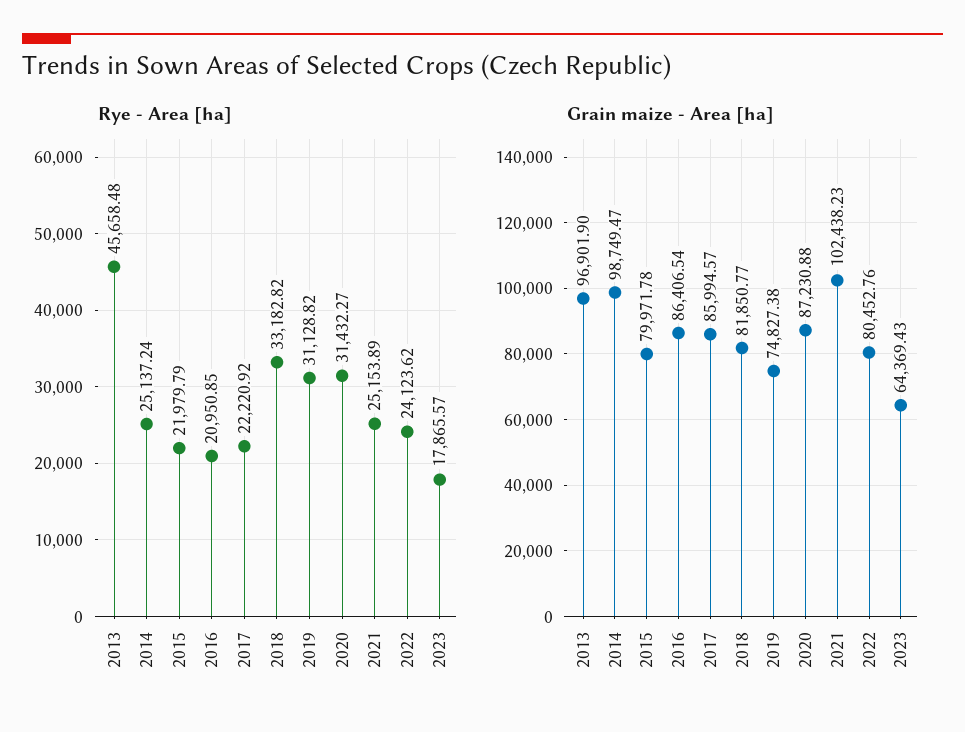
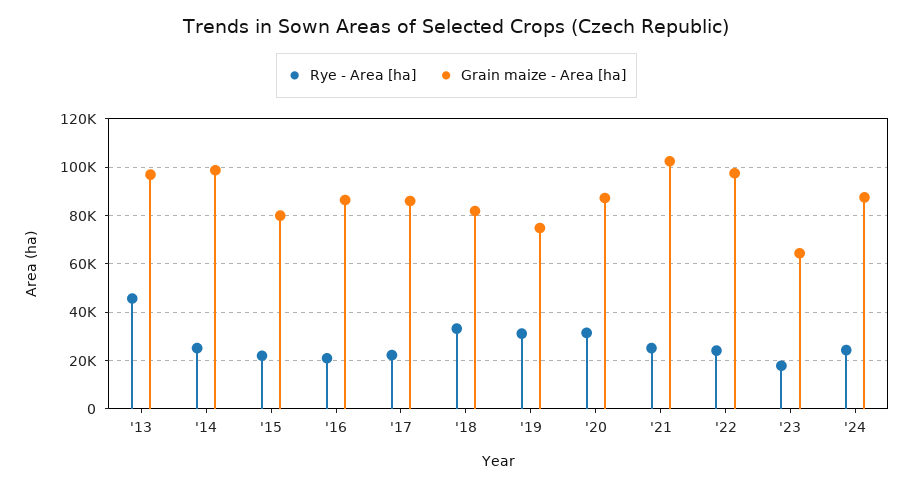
Grain maize - Area [ha], 2022: 80452.76 -> 97500
Rye - Area [ha], '24: none -> 25000
Grain maize - Area [ha], '24: none -> 87500

